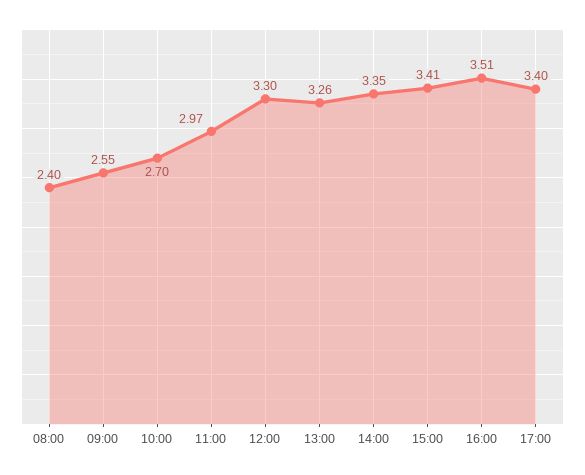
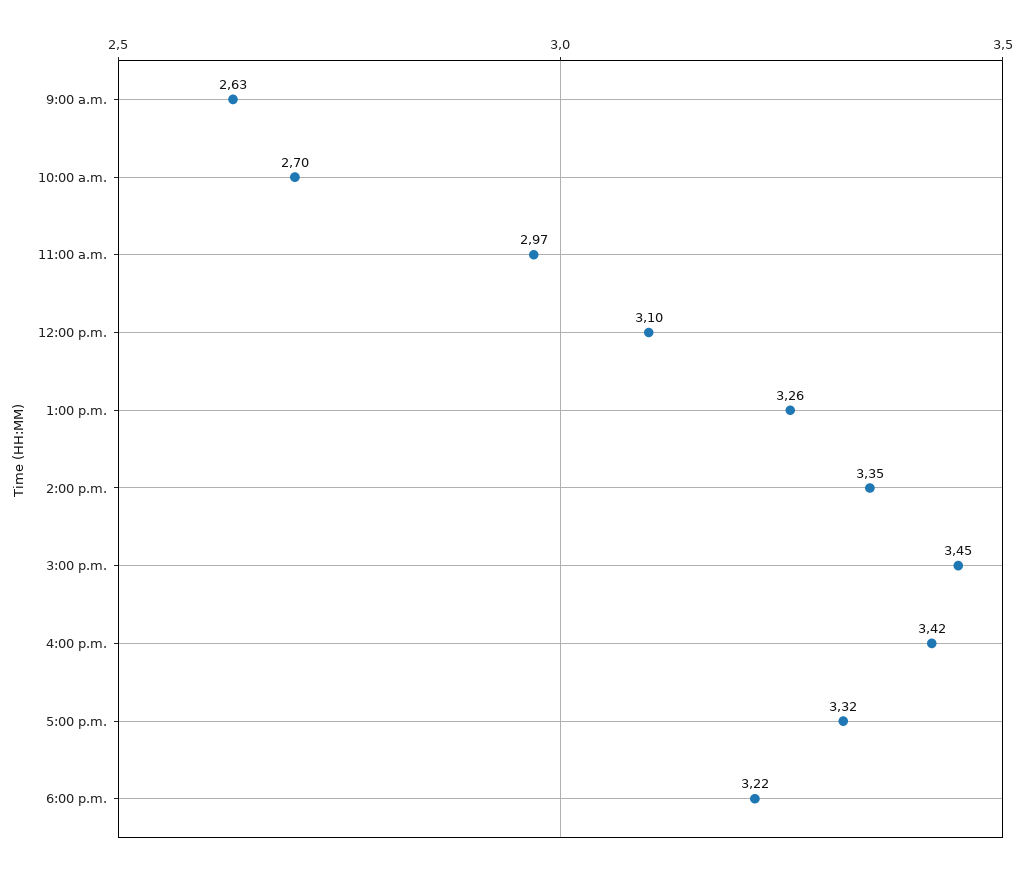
08:00: 2.4 -> none
09:00: 2.55 -> 2.63
12:00: 3.3 -> 3.1
15:00: 3.41 -> 3.45
16:00: 3.51 -> 3.42
17:00: 3.4 -> 3.32
6:00 p.m.: none -> 3.22

